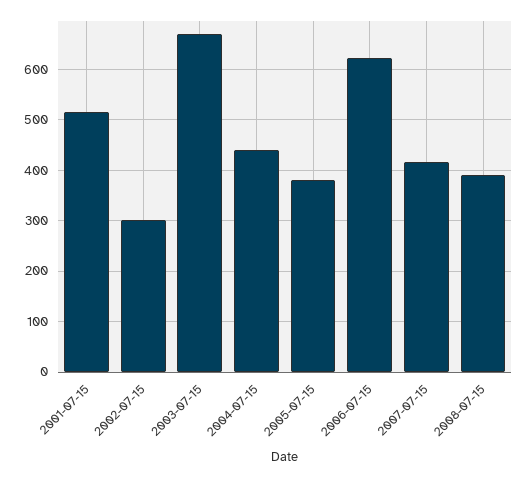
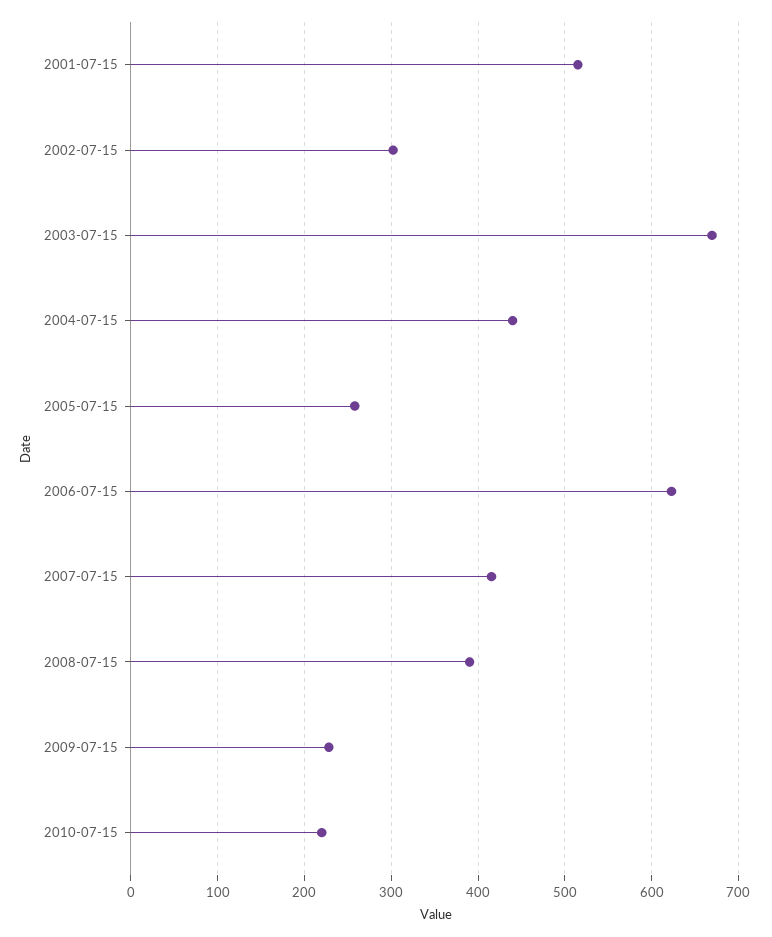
2005-07-15: 380 -> 260
2009-07-15: none -> 230
2010-07-15: none -> 220

